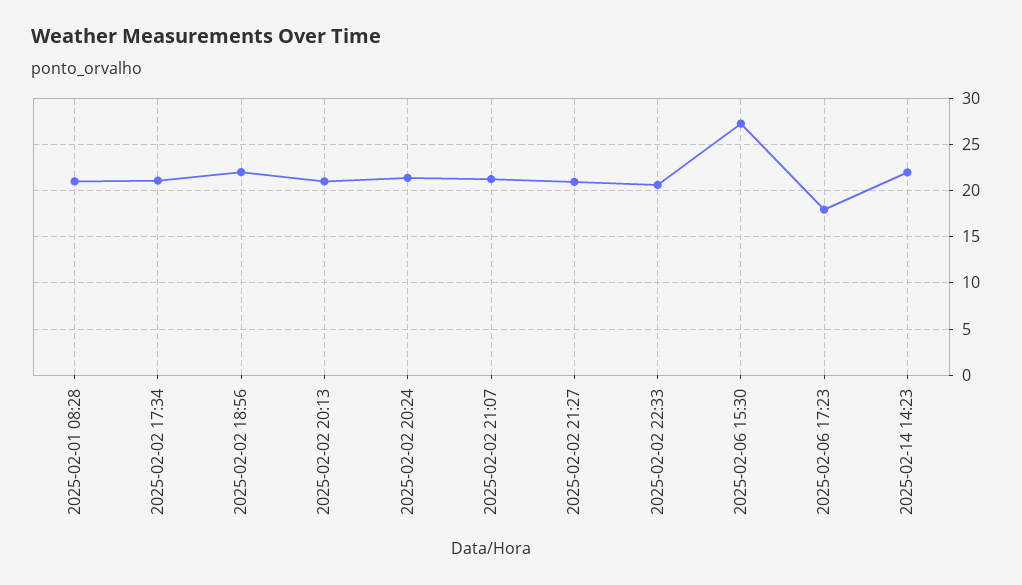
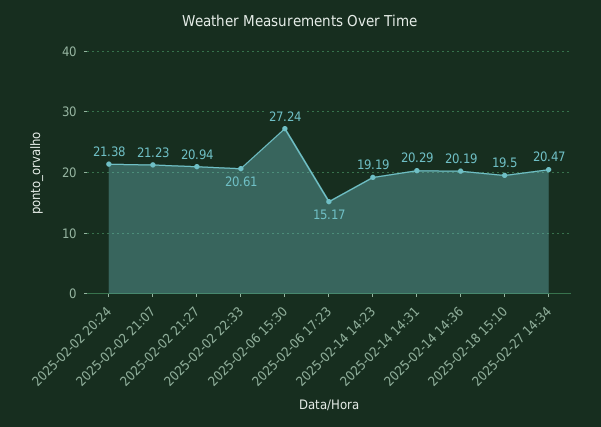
2025-02-01 08:28: 21 -> none
2025-02-02 17:34: 21 -> none
2025-02-02 18:56: 22 -> none
2025-02-02 20:13: 21 -> none
2025-02-06 17:23: 18 -> 15.17
2025-02-14 14:23: 22 -> 19.19
2025-02-14 14:31: none -> 20.29
2025-02-14 14:36: none -> 20.19
2025-02-18 15:10: none -> 19.5
2025-02-27 14:34: none -> 20.47

